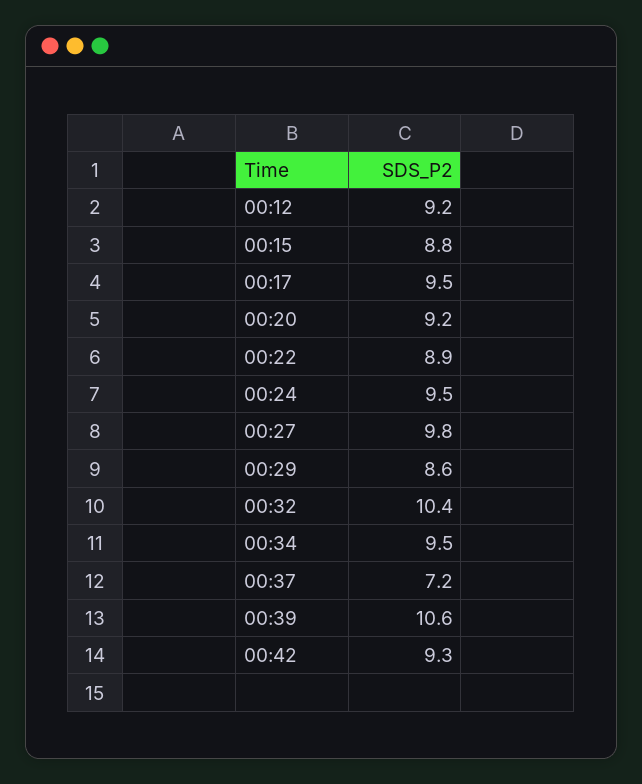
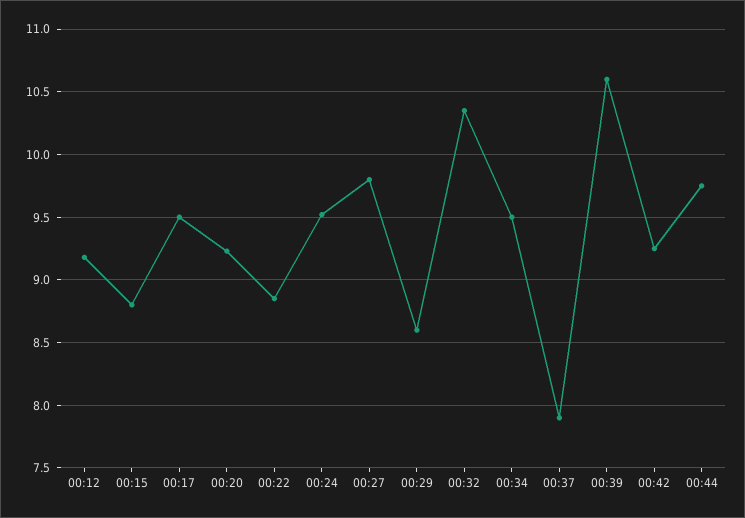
00:37: 7.2 -> 7.9
00:44: none -> 9.75

